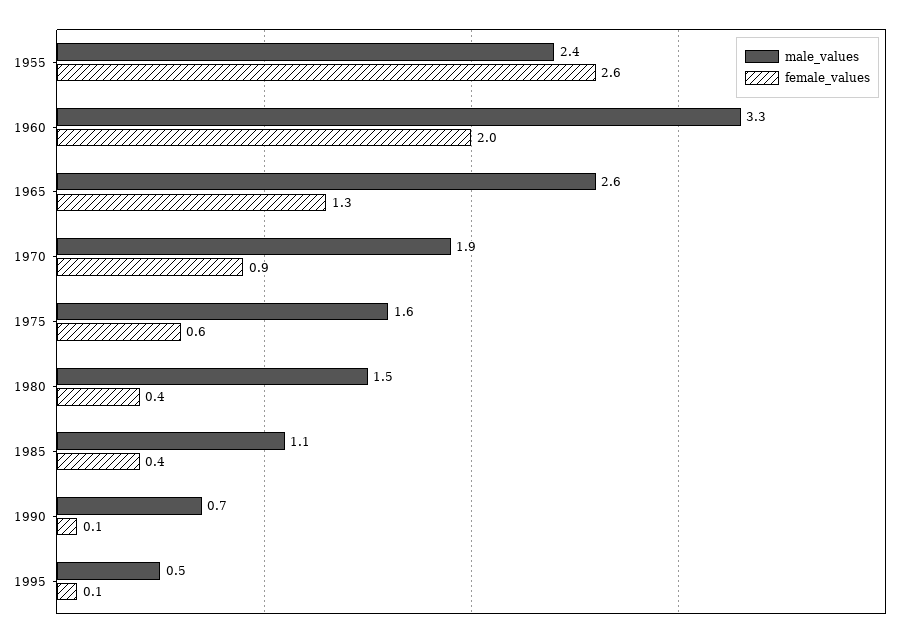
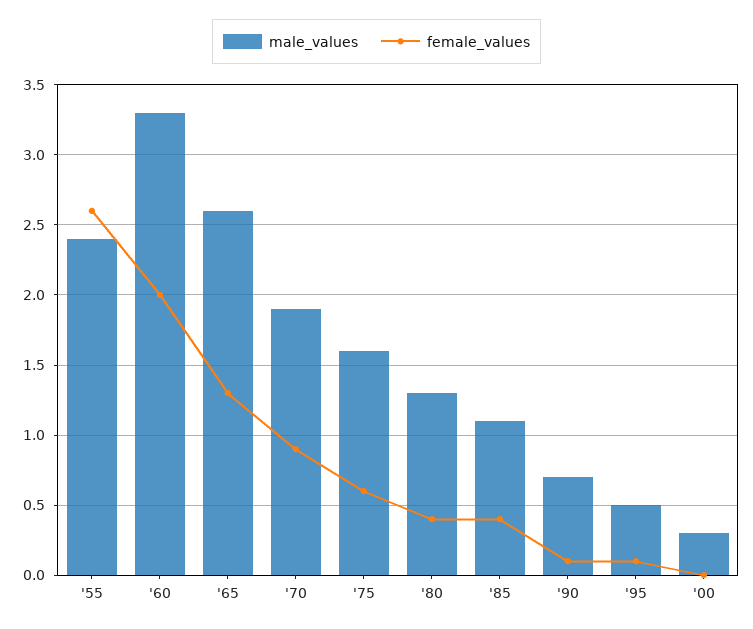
male_values, 1980: 1.5 -> 1.3
male_values, '00: none -> 0.3
female_values, '00: none -> 0

